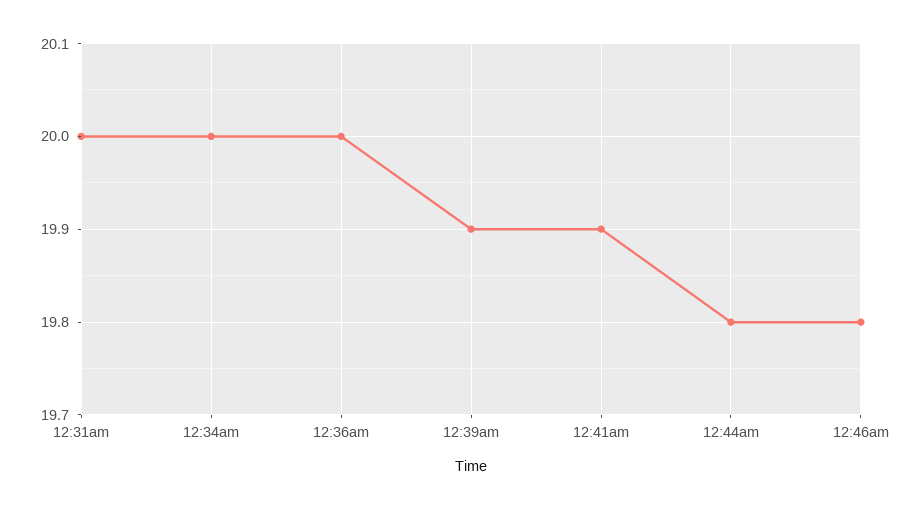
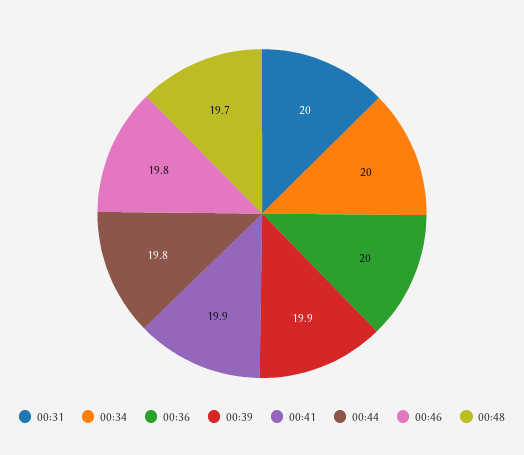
00:48: none -> 19.7

